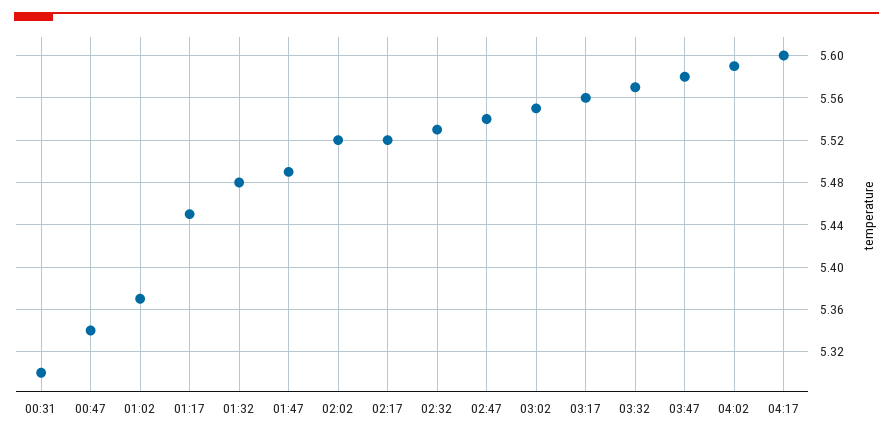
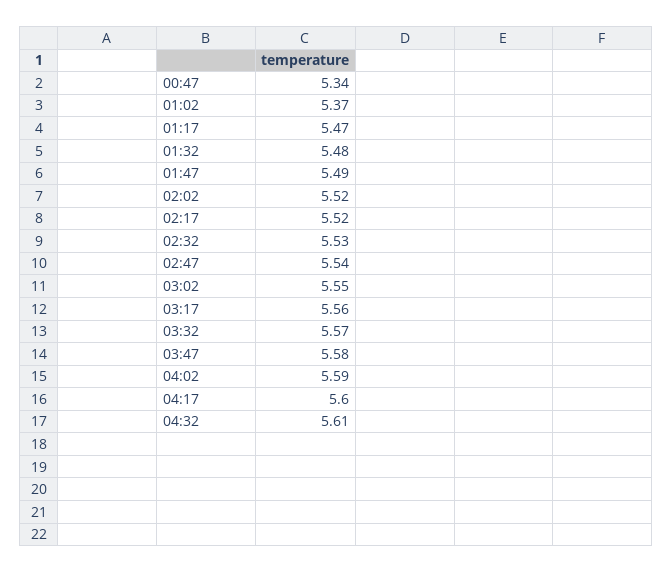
00:31: 5.3 -> none
01:17: 5.45 -> 5.47
04:32: none -> 5.61

